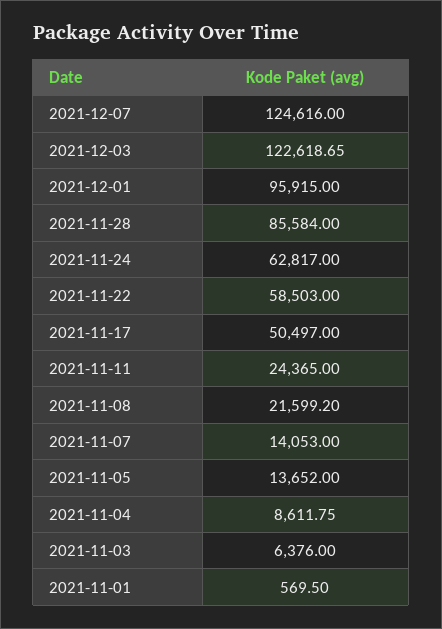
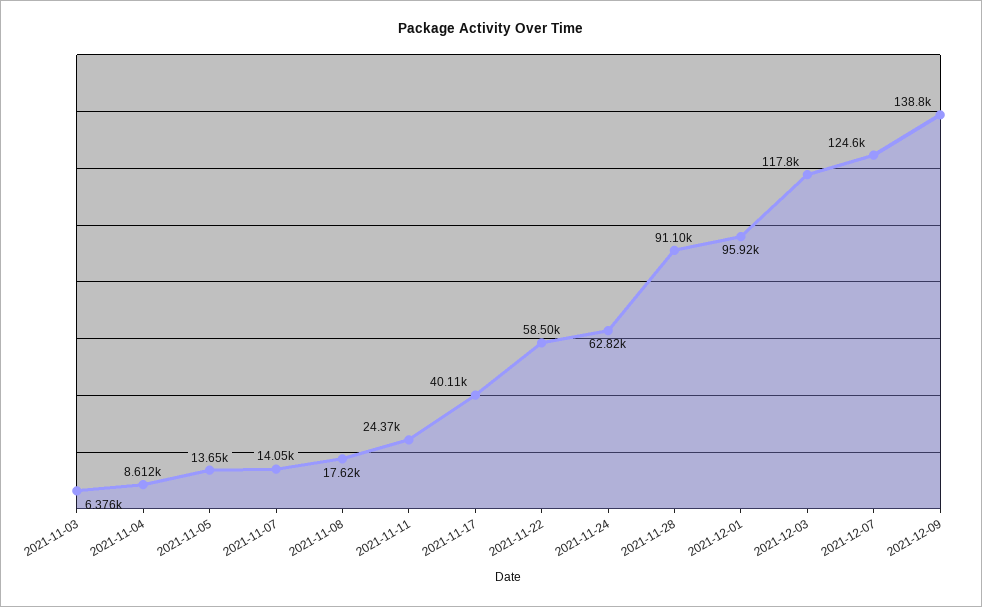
2021-12-03: 122618.65 -> 117800
2021-11-28: 85584 -> 91100
2021-11-17: 50497 -> 40110
2021-11-08: 21599.2 -> 17620
2021-11-01: 569.5 -> none
2021-12-09: none -> 138800

